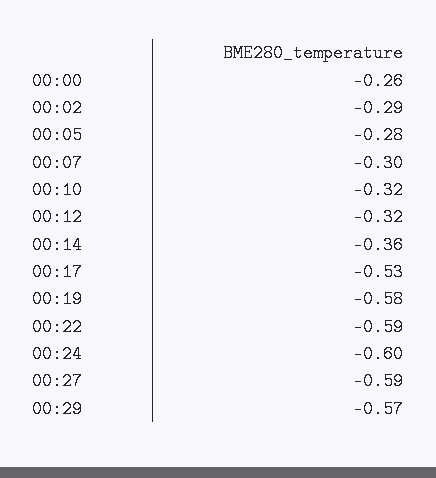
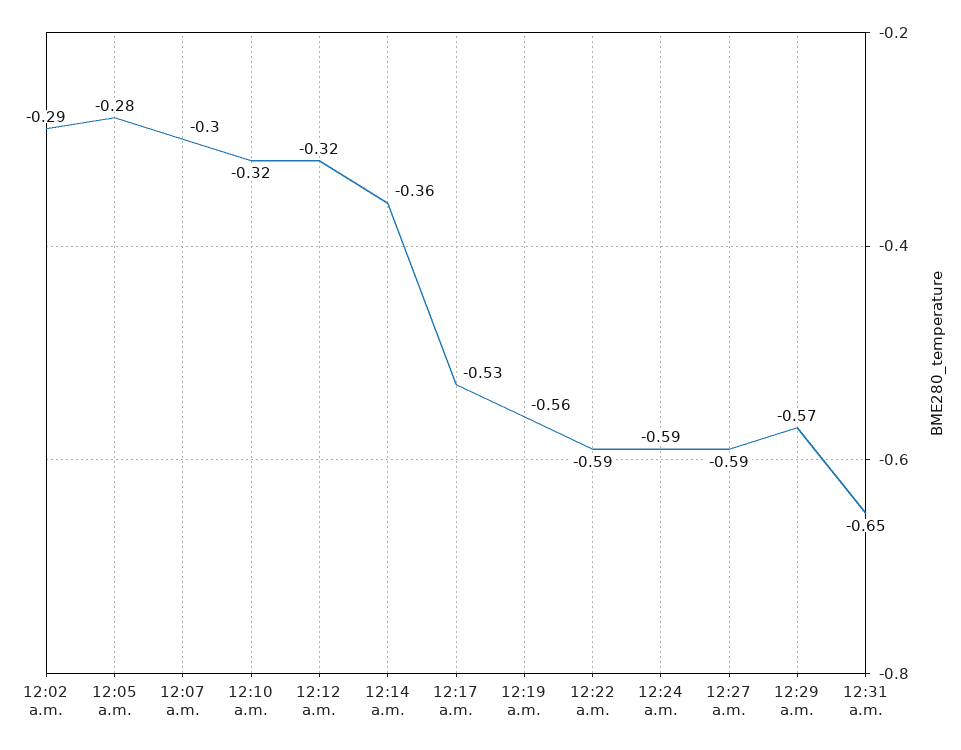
00:00: -0.26 -> none
00:19: -0.58 -> -0.56
00:24: -0.6 -> -0.59
12:31 a.m.: none -> -0.65

